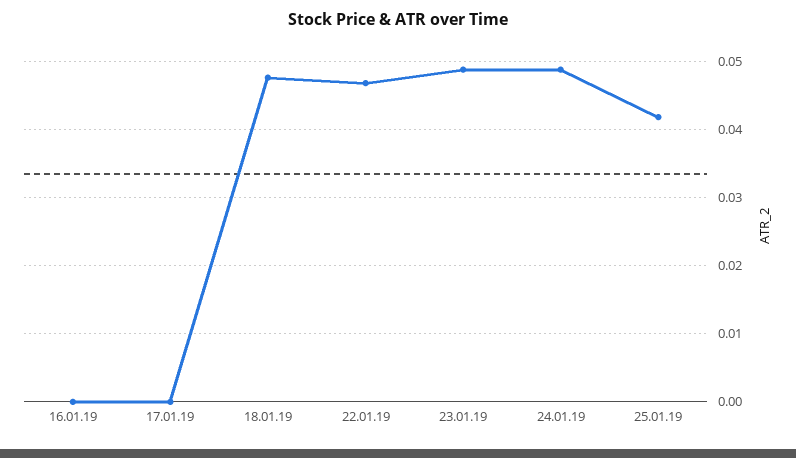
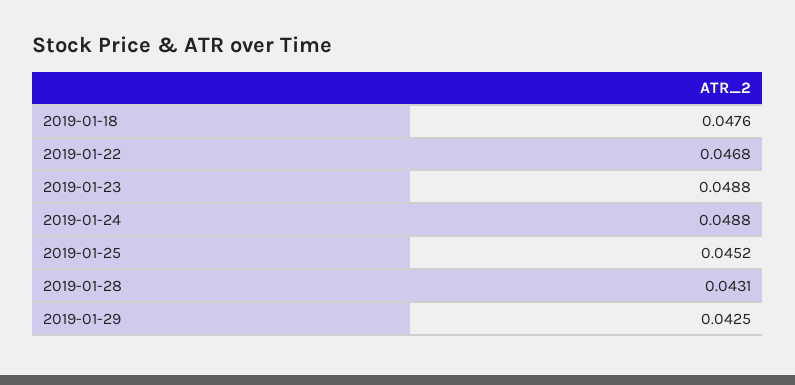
16.01.19: 0 -> none
17.01.19: 0 -> none
25.01.19: 0.042 -> 0.0452
2019-01-28: none -> 0.0431
2019-01-29: none -> 0.0425

